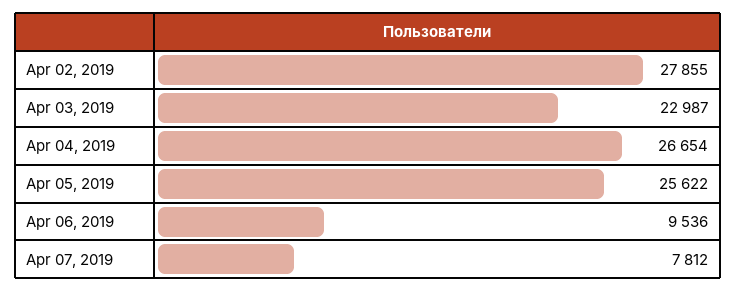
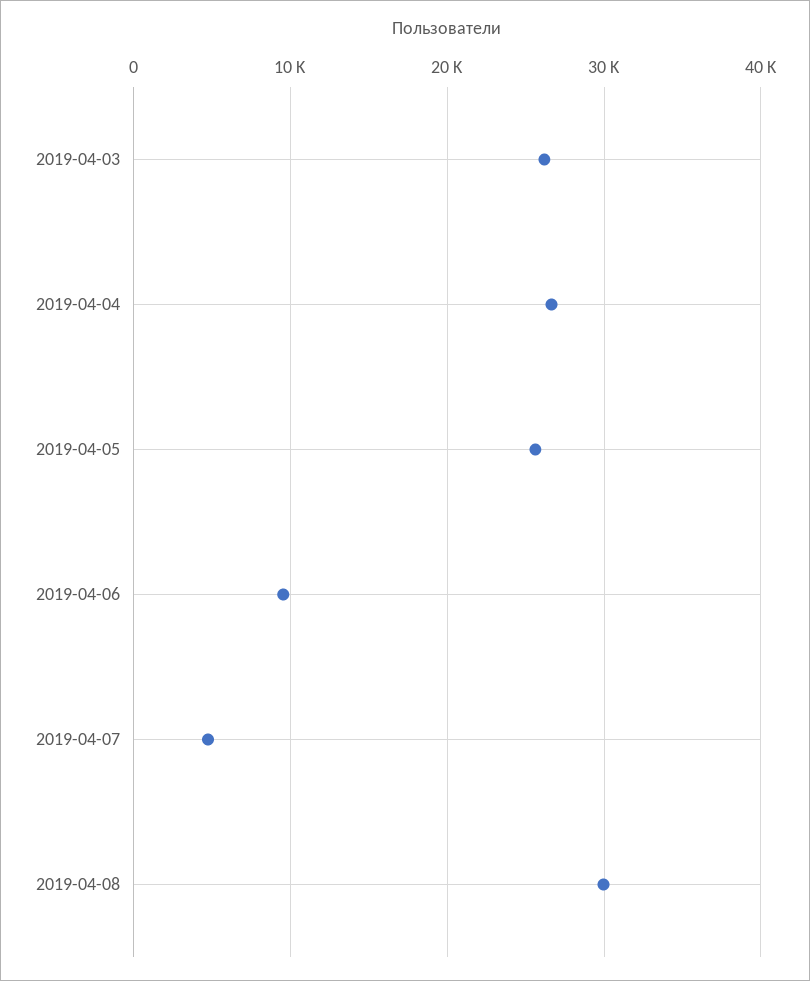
Apr 02, 2019: 27855 -> none
Apr 03, 2019: 22987 -> 26000
Apr 07, 2019: 7812 -> 5000
2019-04-08: none -> 30000

